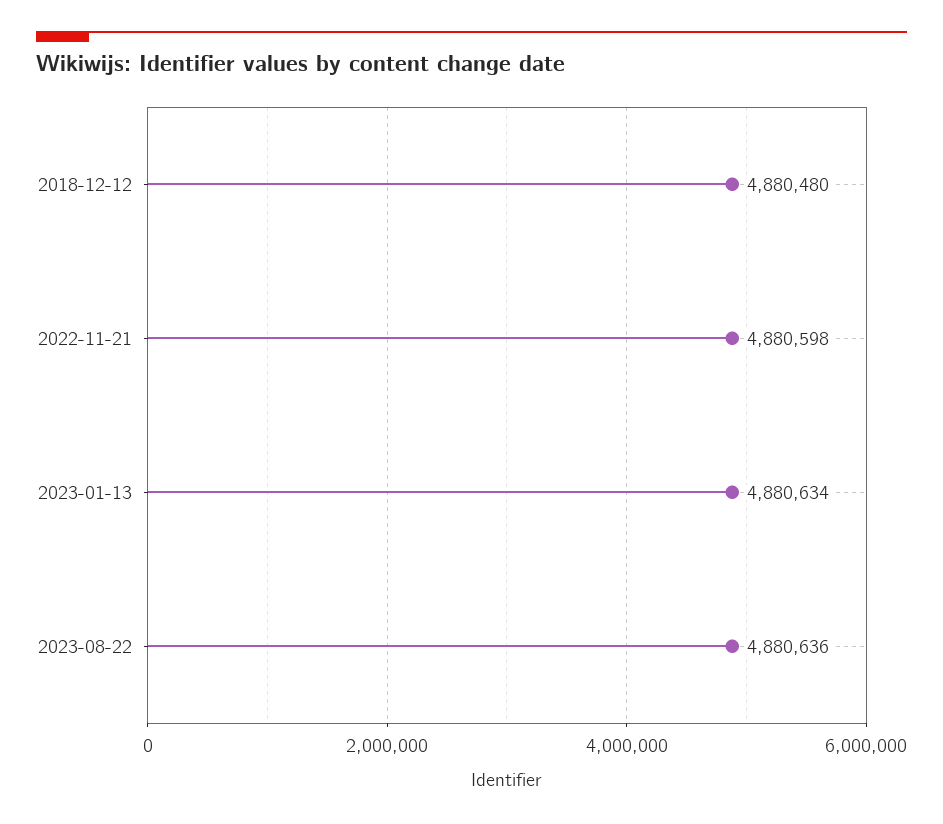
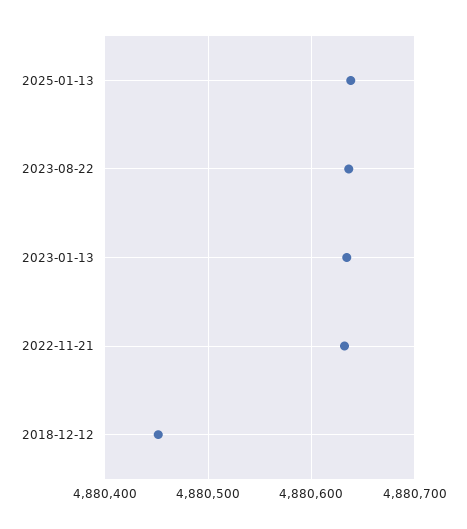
2018-12-12: 4880480 -> 4880450
2022-11-21: 4880598 -> 4880630
2025-01-13: none -> 4880640

